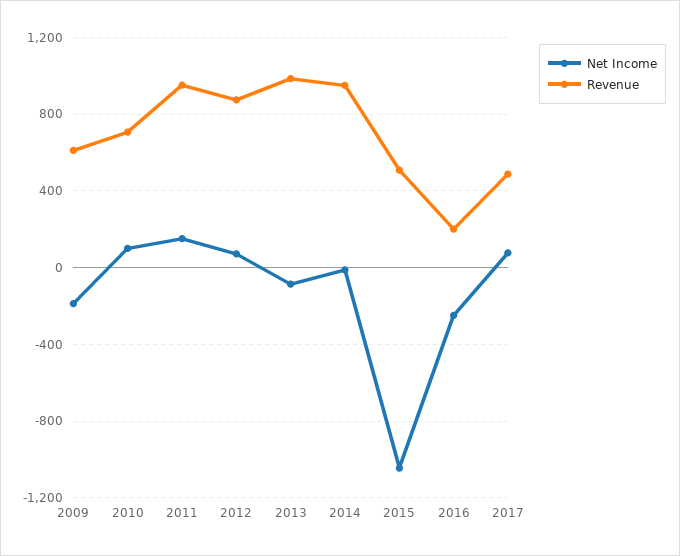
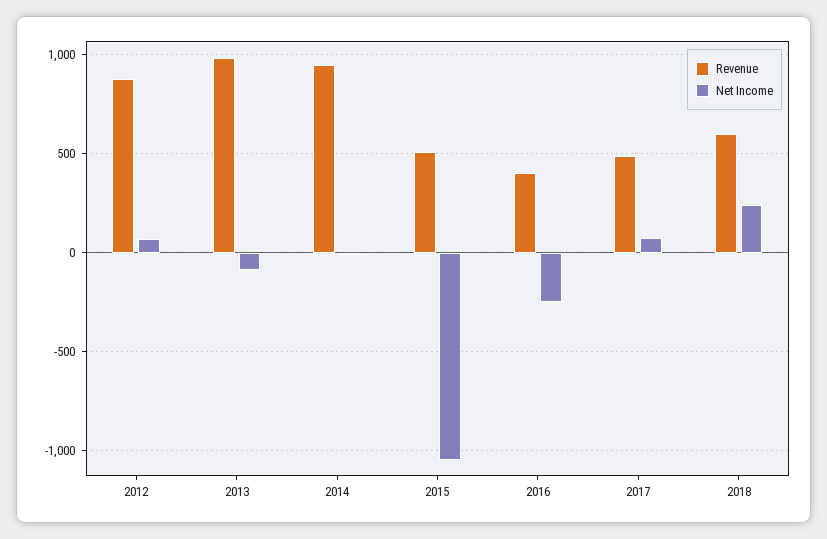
Net Income, 2009: -200 -> none
Revenue, 2009: 600 -> none
Net Income, 2010: 100 -> none
Revenue, 2010: 700 -> none
Net Income, 2011: 150 -> none
Revenue, 2011: 950 -> none
Revenue, 2016: 200 -> 400
Revenue, 2018: none -> 600
Net Income, 2018: none -> 250

